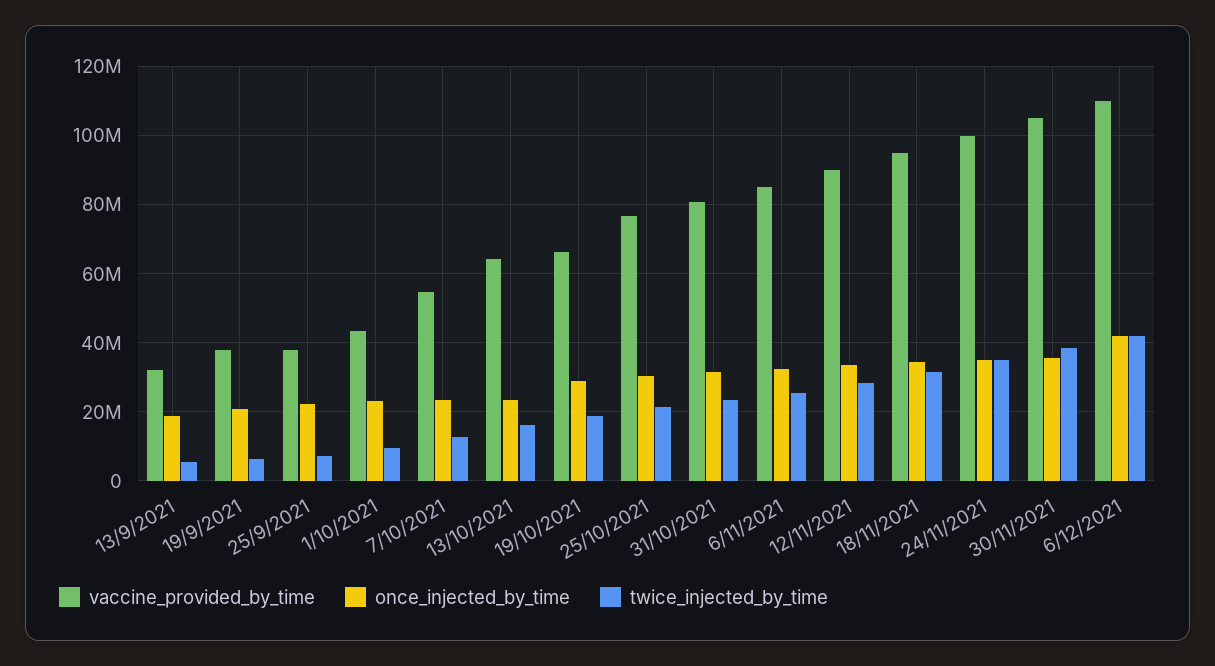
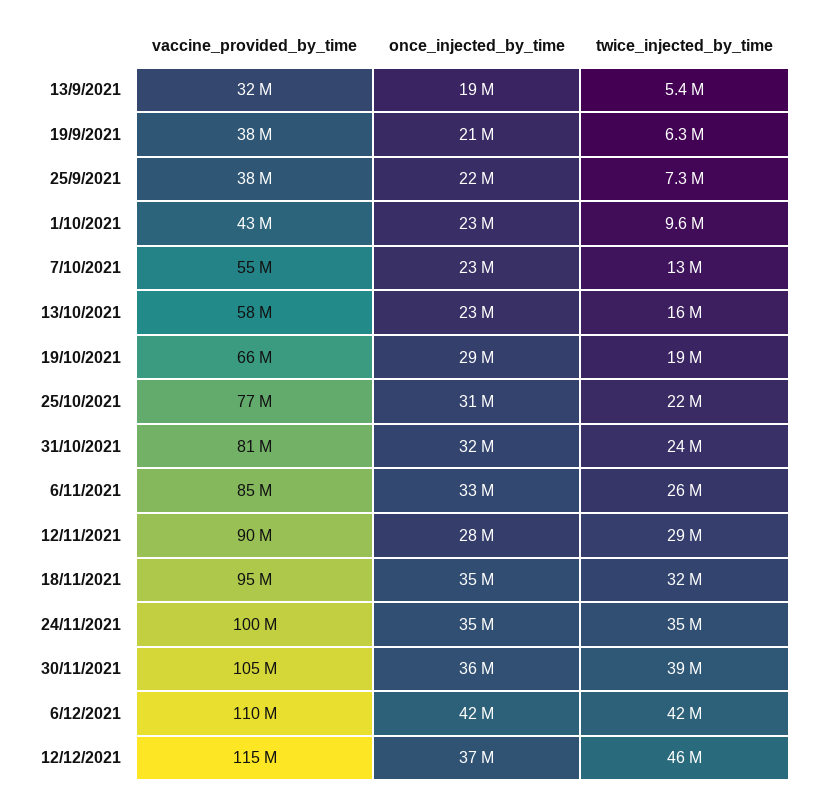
vaccine_provided_by_time, 13/10/2021: 64000000 -> 58000000
once_injected_by_time, 12/11/2021: 34000000 -> 28000000
vaccine_provided_by_time, 12/12/2021: none -> 115000000
once_injected_by_time, 12/12/2021: none -> 37000000
twice_injected_by_time, 12/12/2021: none -> 46000000

